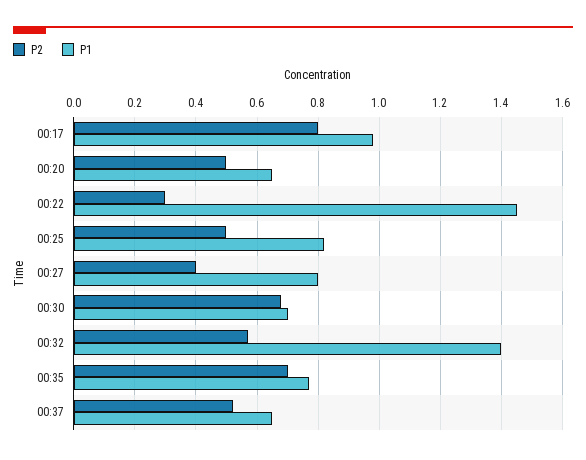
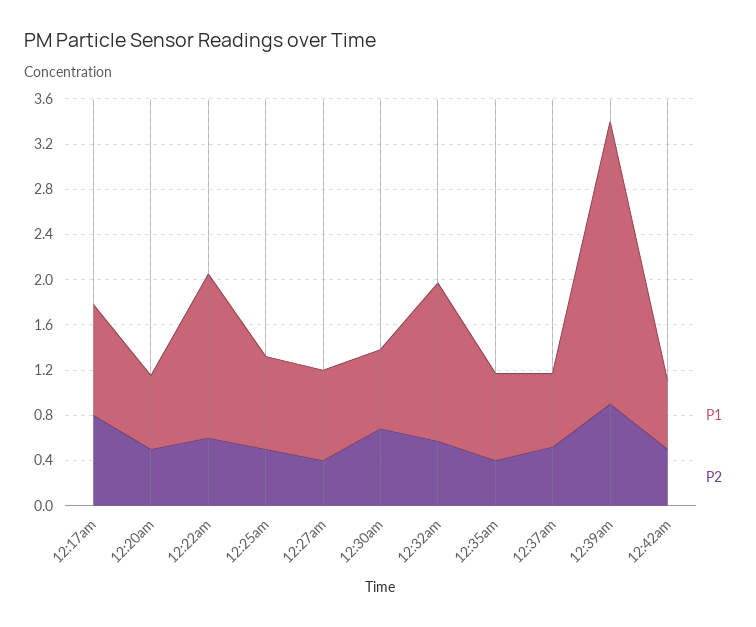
P2, 00:22: 0.3 -> 0.6
P2, 00:35: 0.7 -> 0.4
P1, 12:39am: none -> 2.5
P2, 12:39am: none -> 0.9
P1, 12:42am: none -> 0.6
P2, 12:42am: none -> 0.5

